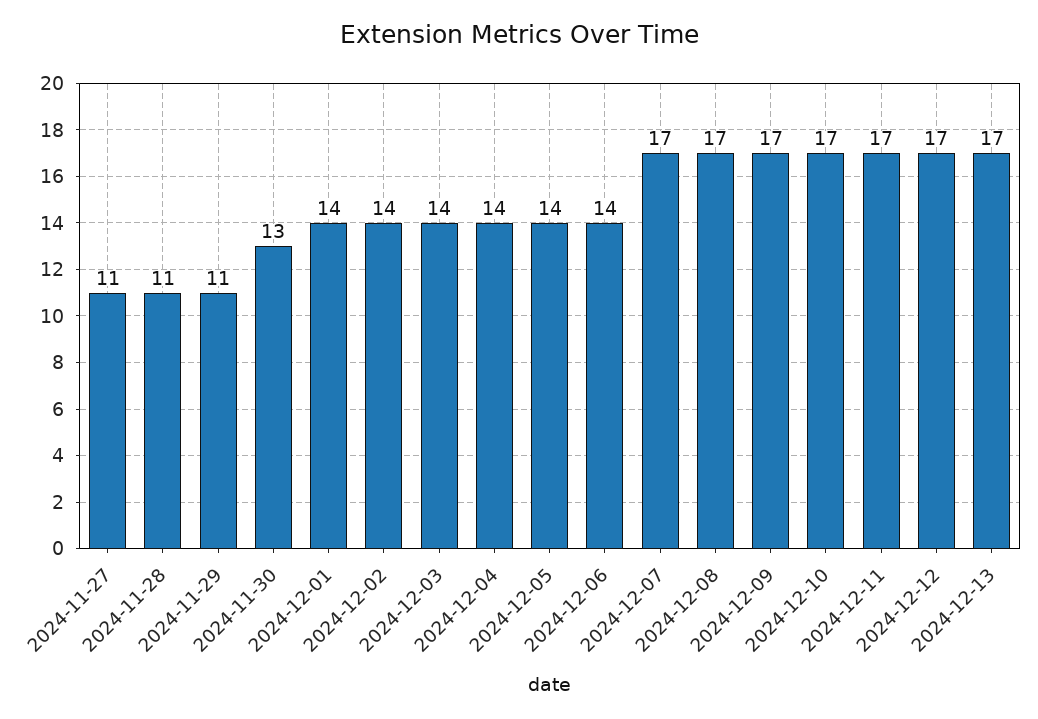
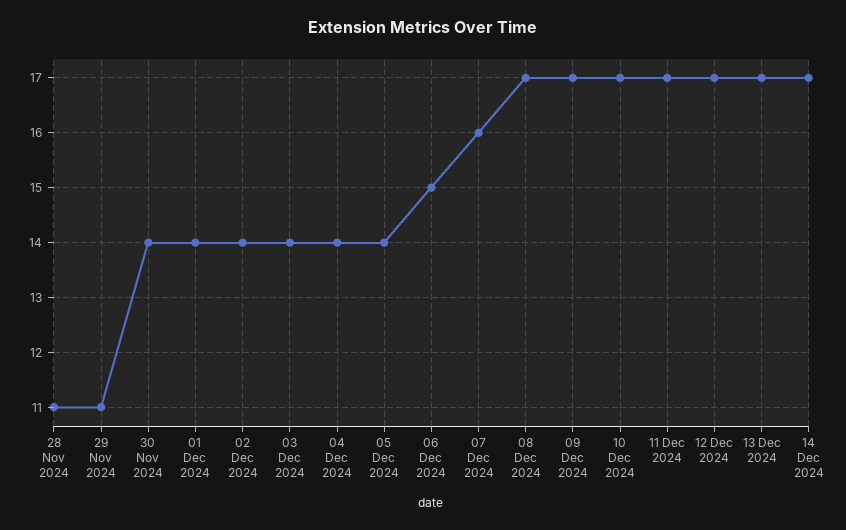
2024-11-27: 11 -> none
2024-11-30: 13 -> 14
2024-12-06: 14 -> 15
2024-12-07: 17 -> 16
14 Dec 2024: none -> 17

